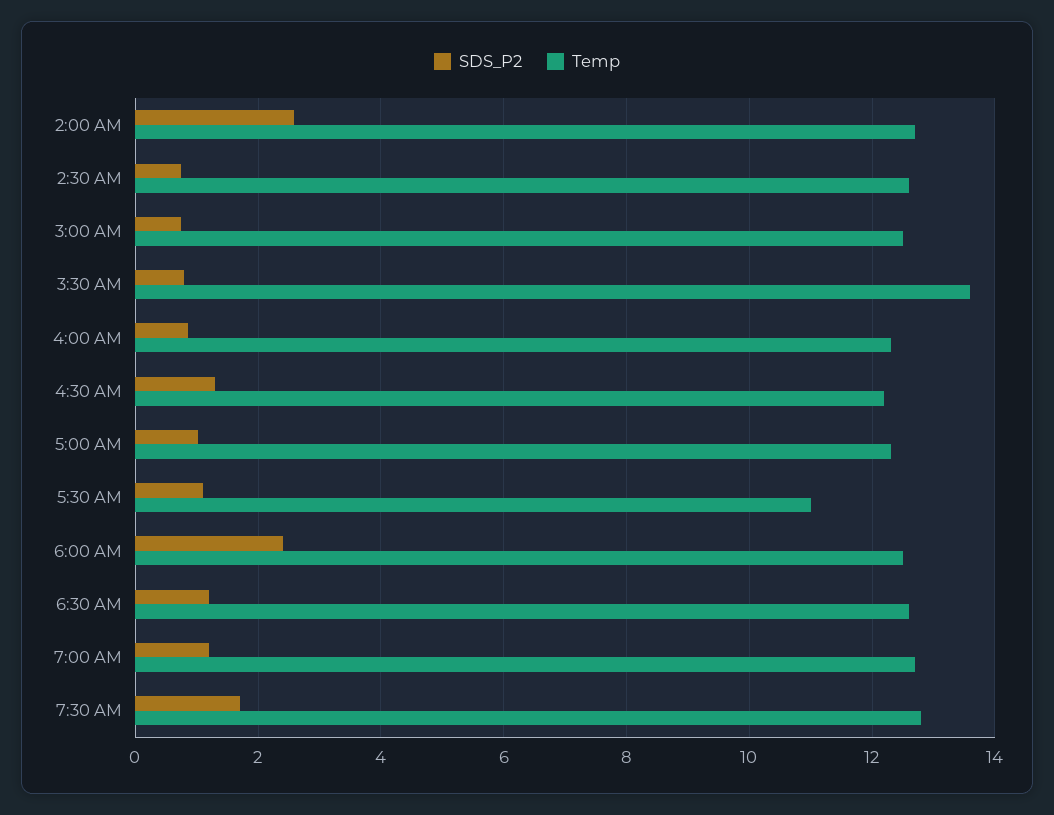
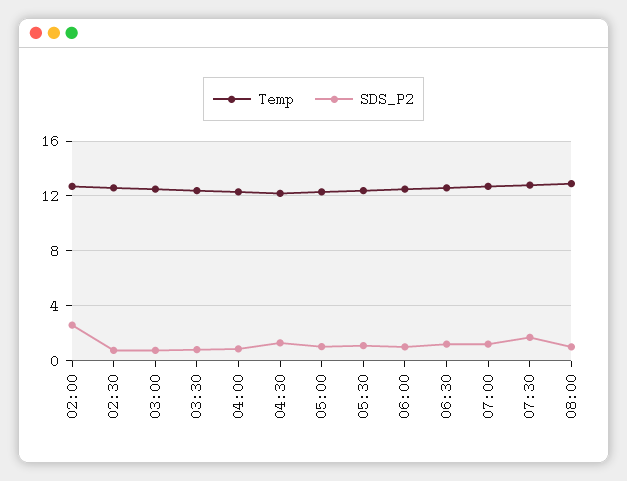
Temp, 3:30 AM: 13.6 -> 12.5
Temp, 5:30 AM: 11 -> 12.5
SDS_P2, 6:00 AM: 2.4 -> 1
Temp, 08:00: none -> 13
SDS_P2, 08:00: none -> 1

